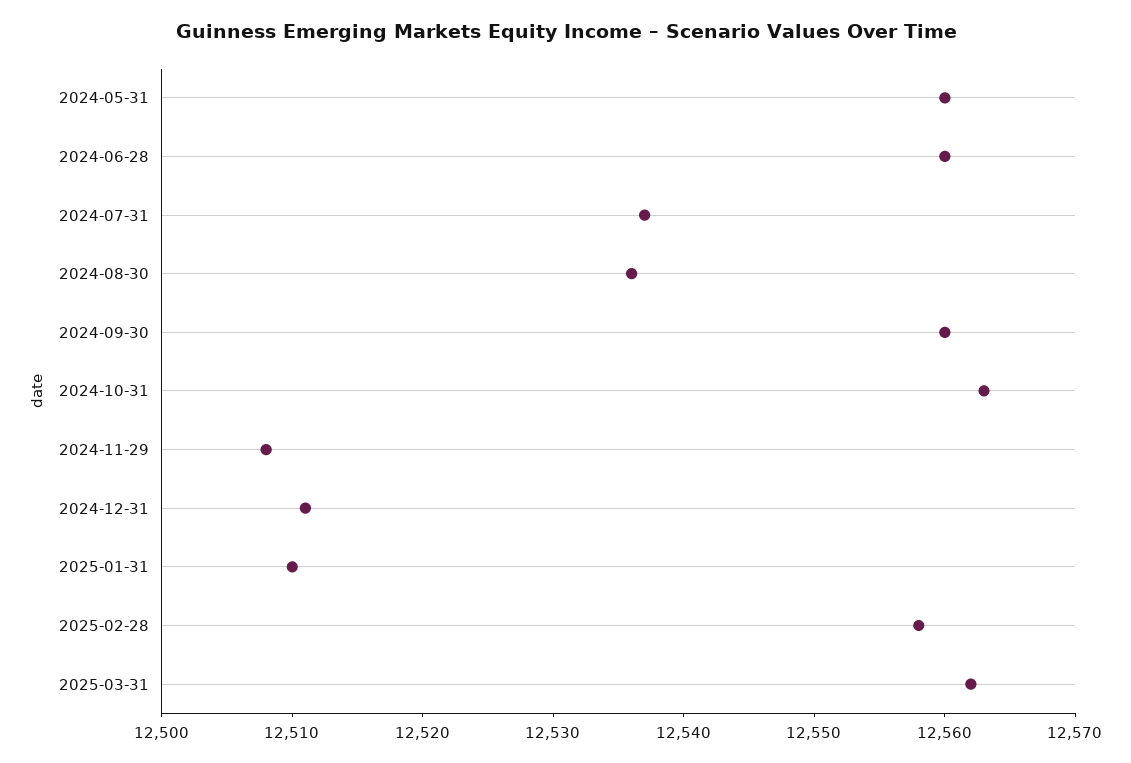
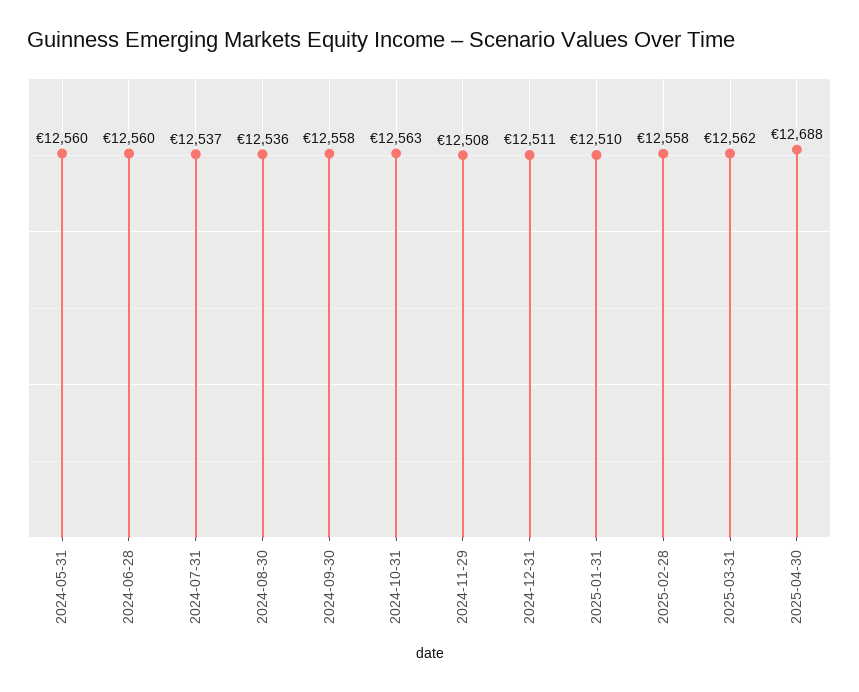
2024-09-30: 12560 -> 12558
2025-04-30: none -> 12688

